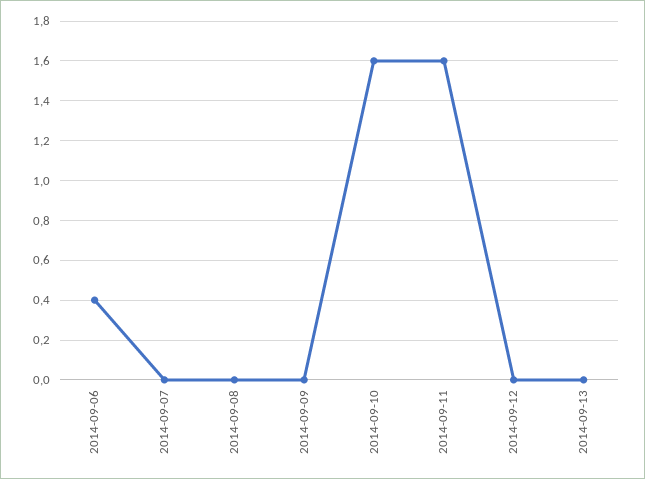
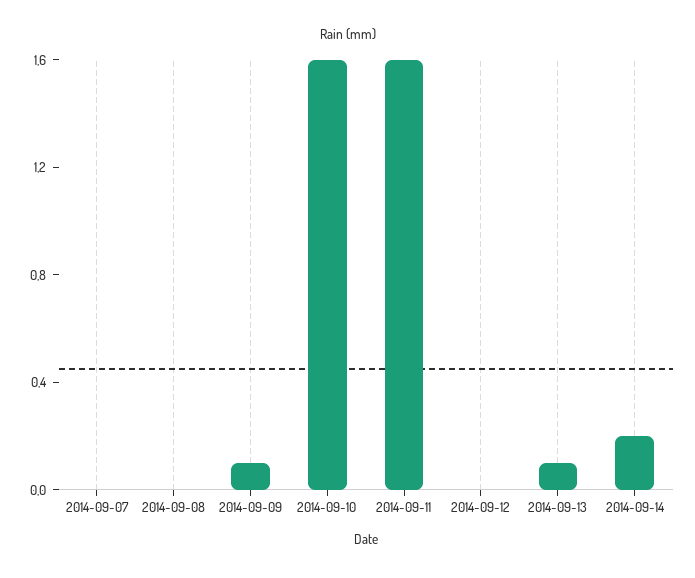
2014-09-06: 0.4 -> none
2014-09-09: 0 -> 0.1
2014-09-13: 0 -> 0.1
2014-09-14: none -> 0.2

